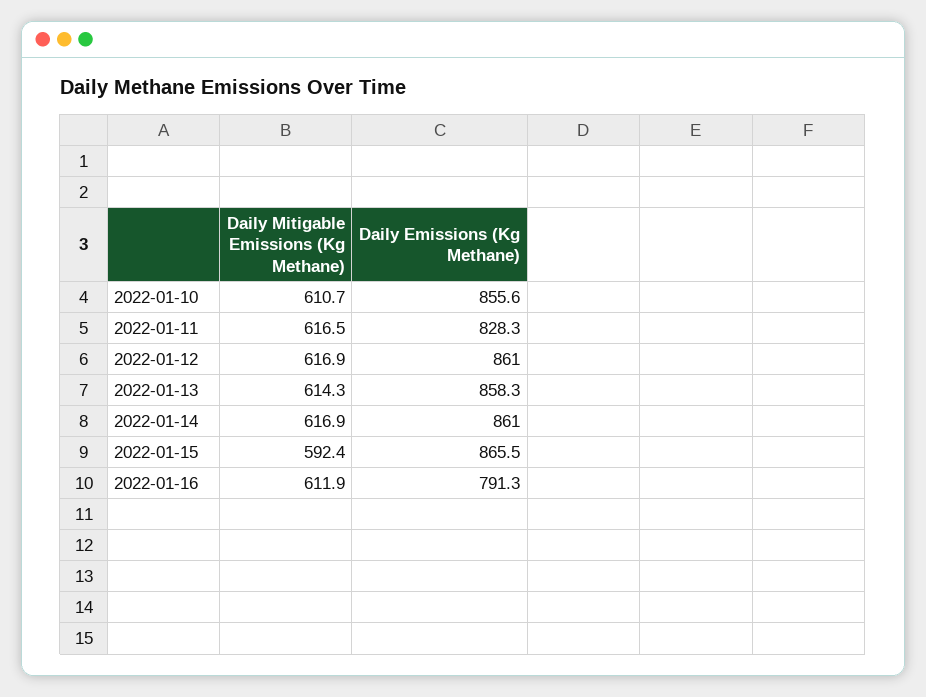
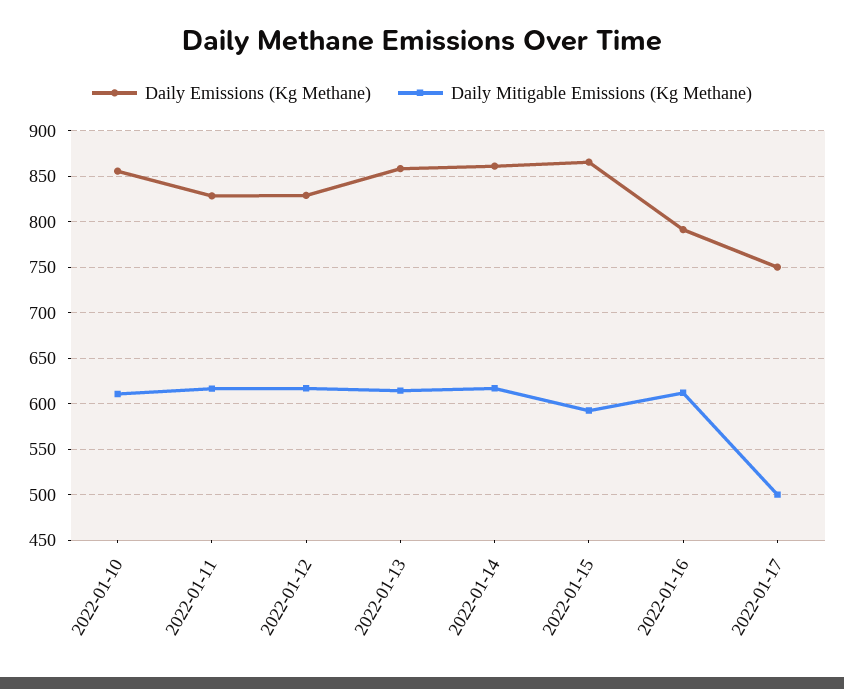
Daily Emissions (Kg Methane), 2022-01-12: 861 -> 830
Daily Emissions (Kg Methane), 2022-01-17: none -> 750
Daily Mitigable Emissions (Kg Methane), 2022-01-17: none -> 500

